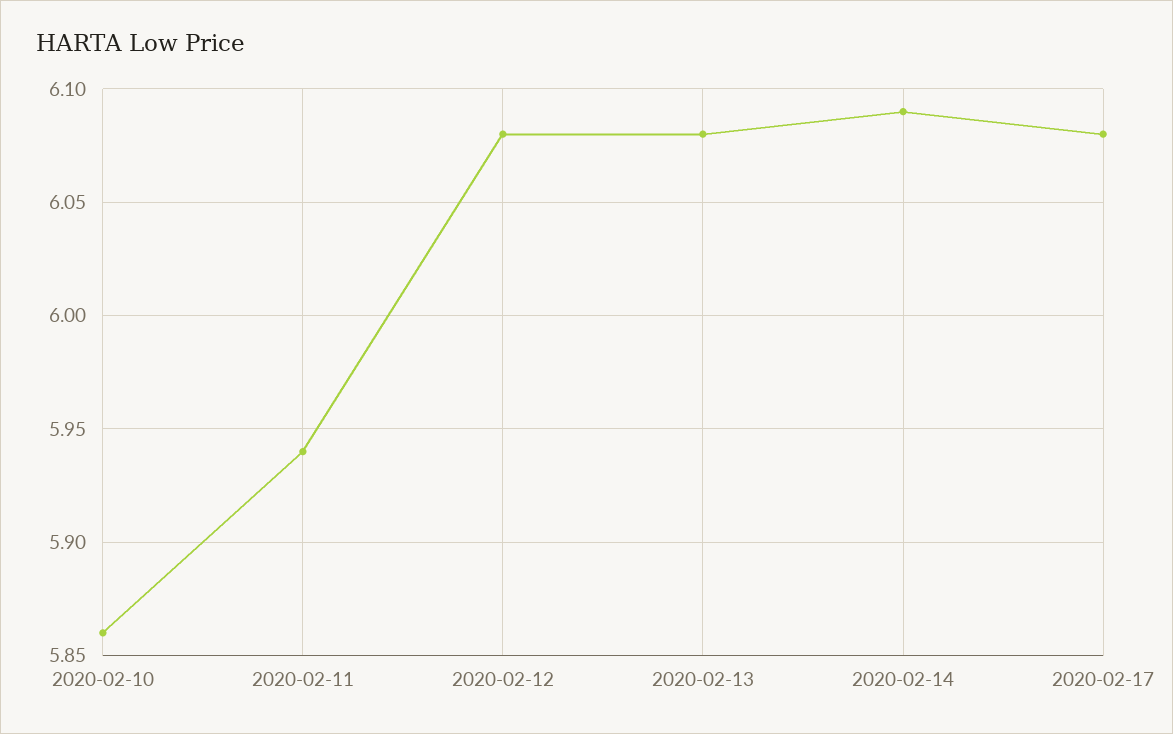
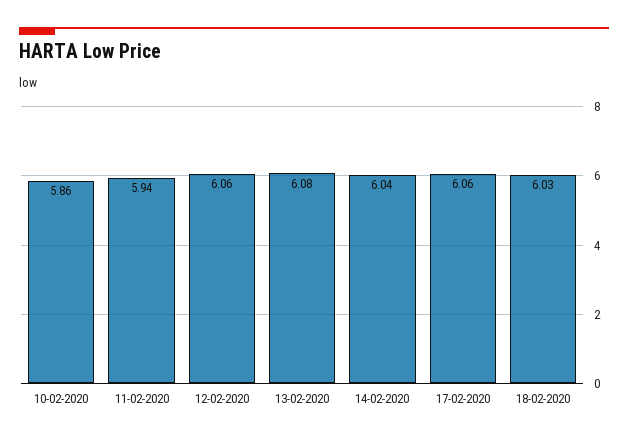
2020-02-12: 6.08 -> 6.06
2020-02-14: 6.09 -> 6.04
2020-02-17: 6.08 -> 6.06
18-02-2020: none -> 6.03

